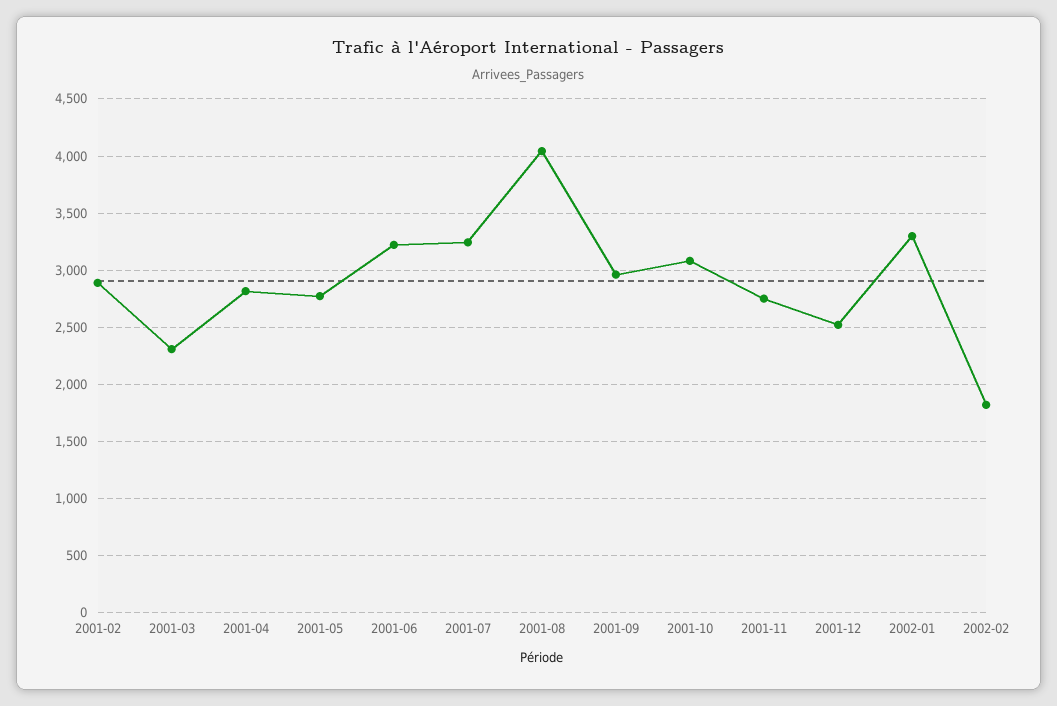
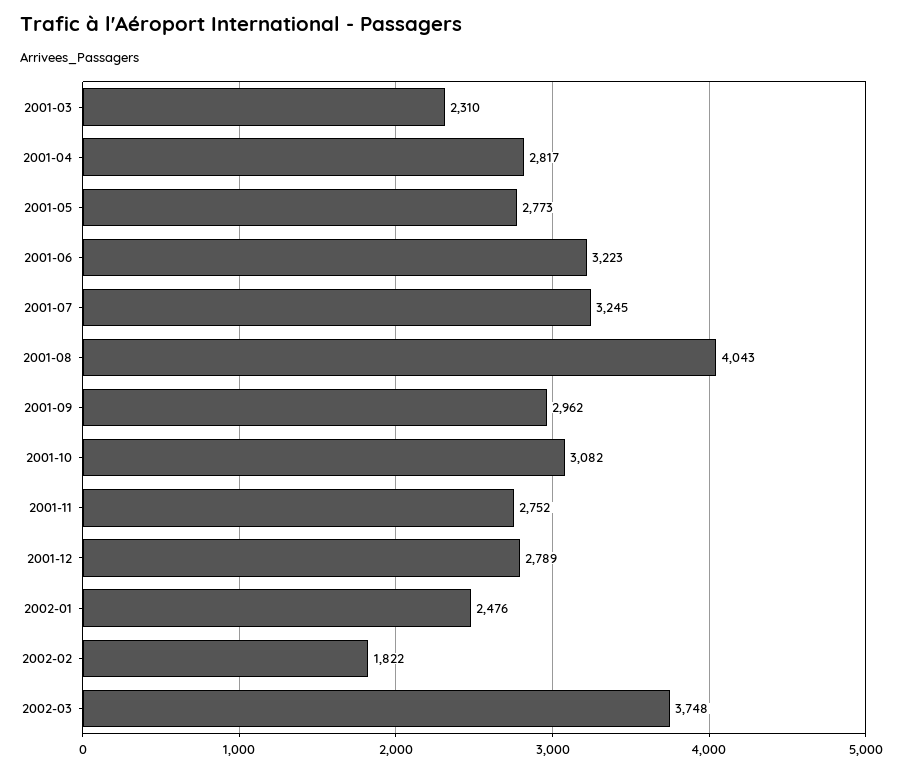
2001-02: 2900 -> none
2001-12: 2500 -> 2789
2002-01: 3300 -> 2476
2002-03: none -> 3748

